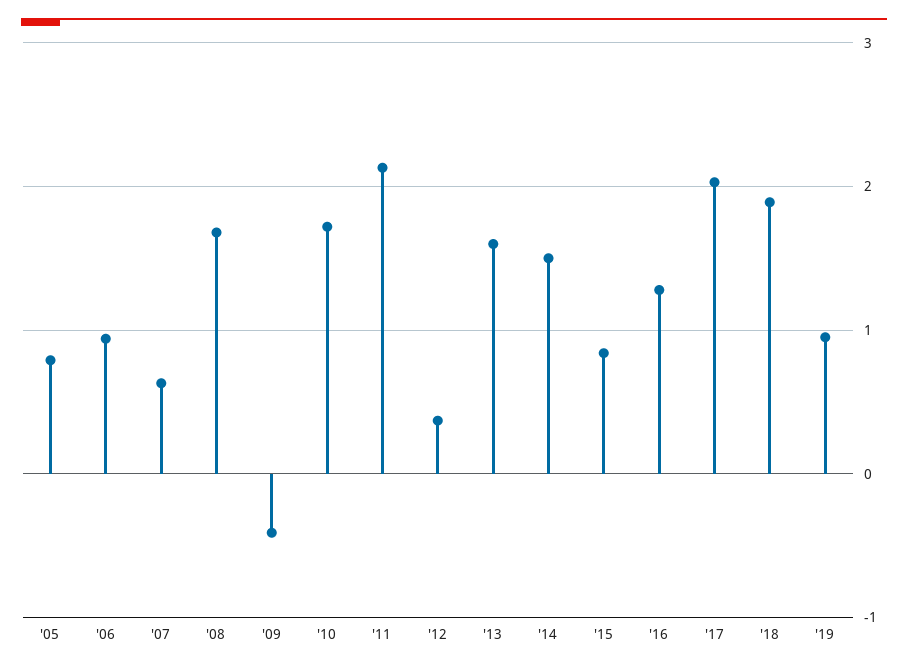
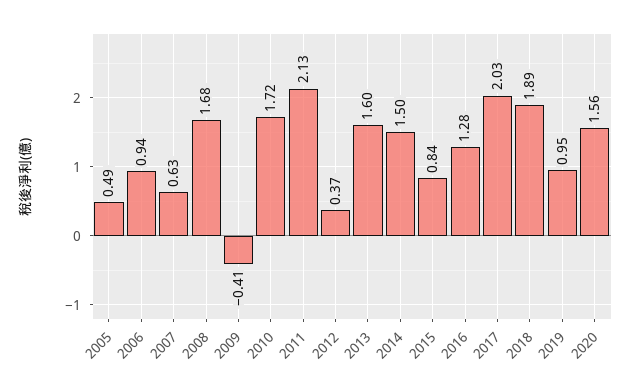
'05: 0.8 -> 0.49
2020: none -> 1.56

